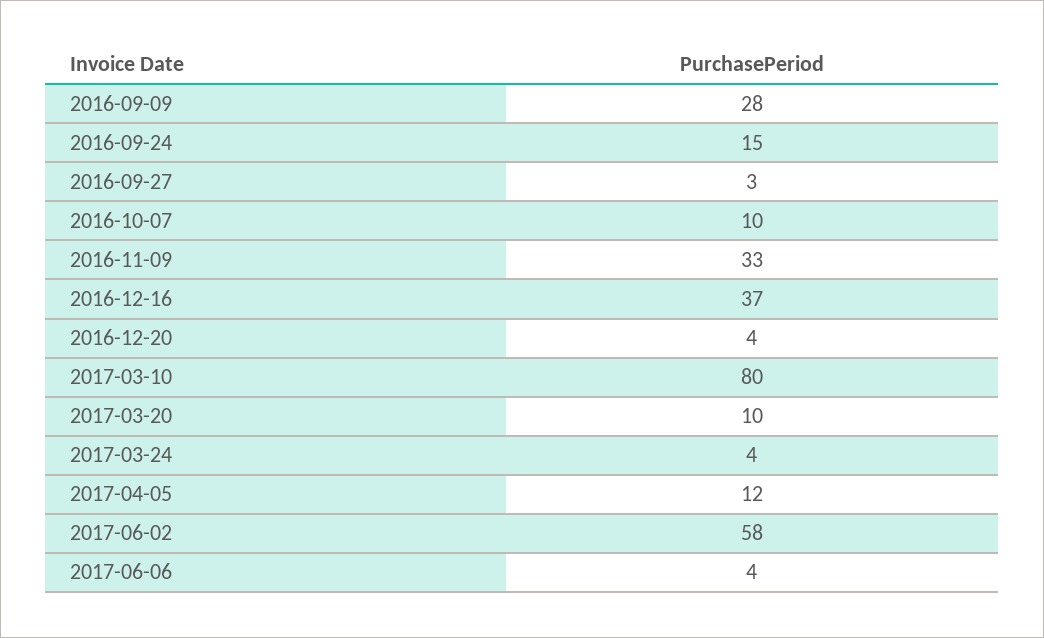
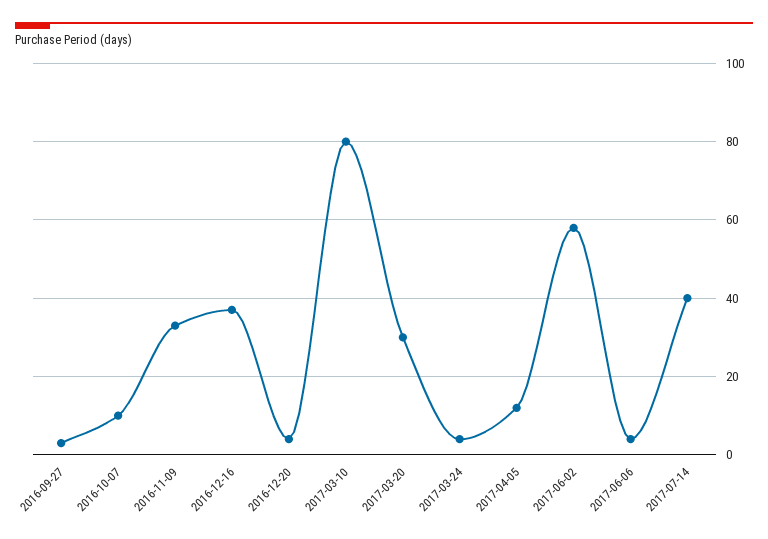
2016-09-09: 28 -> none
2016-09-24: 15 -> none
2017-03-20: 10 -> 30
2017-07-14: none -> 40

